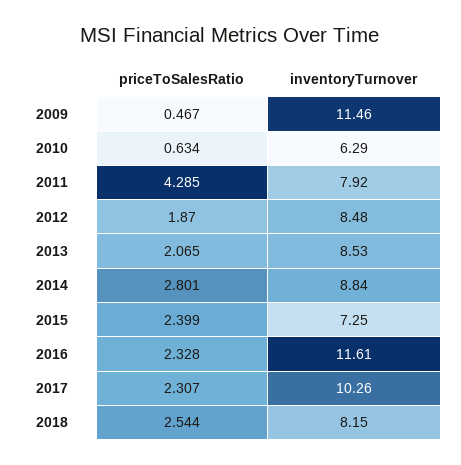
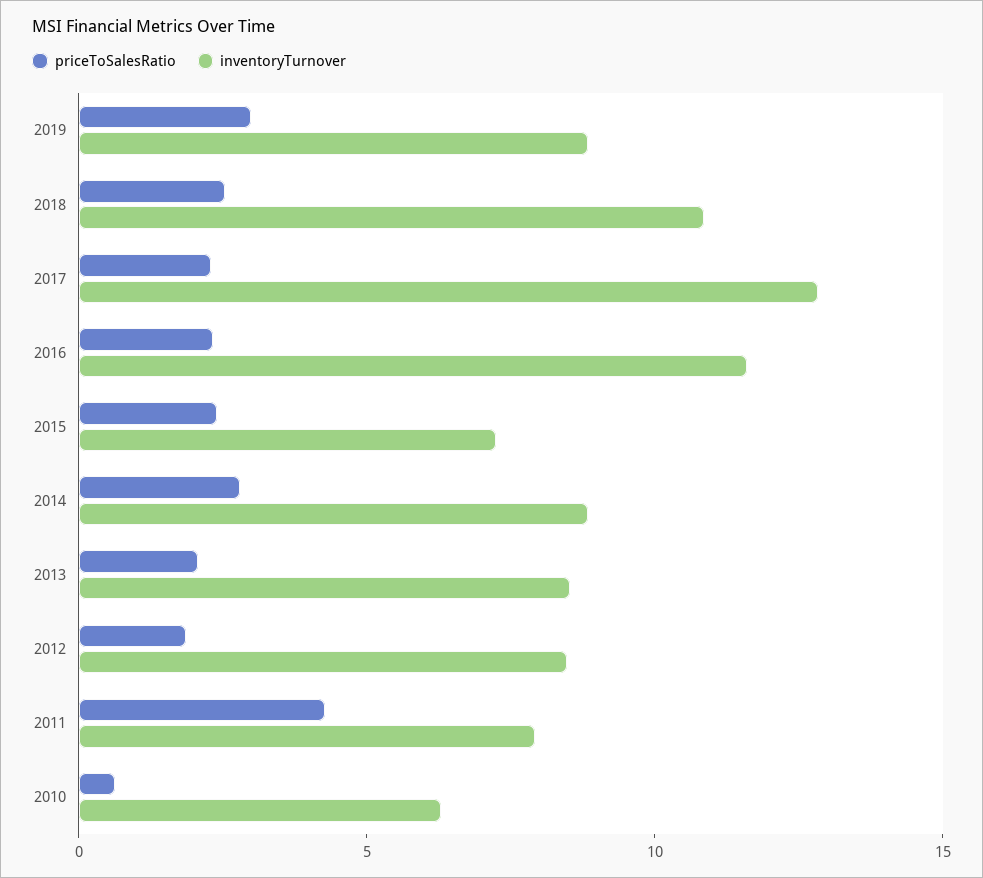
priceToSalesRatio, 2009: 0.467 -> none
inventoryTurnover, 2009: 11.46 -> none
inventoryTurnover, 2017: 10.26 -> 13
inventoryTurnover, 2018: 8.15 -> 11
priceToSalesRatio, 2019: none -> 3
inventoryTurnover, 2019: none -> 9

